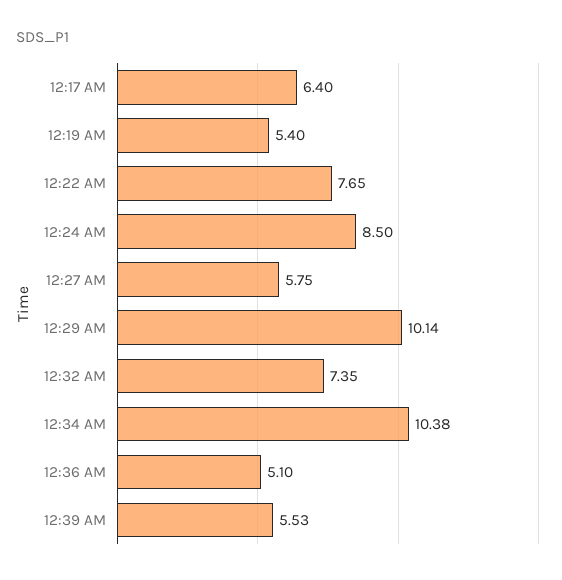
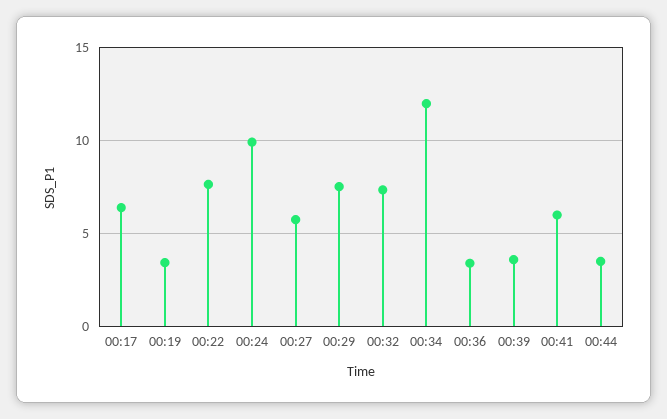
12:19 AM: 5.4 -> 3.5
12:24 AM: 8.5 -> 10
12:29 AM: 10.14 -> 7.5
12:34 AM: 10.38 -> 12
12:36 AM: 5.1 -> 3.5
12:39 AM: 5.53 -> 3.5
00:41: none -> 6
00:44: none -> 3.5

